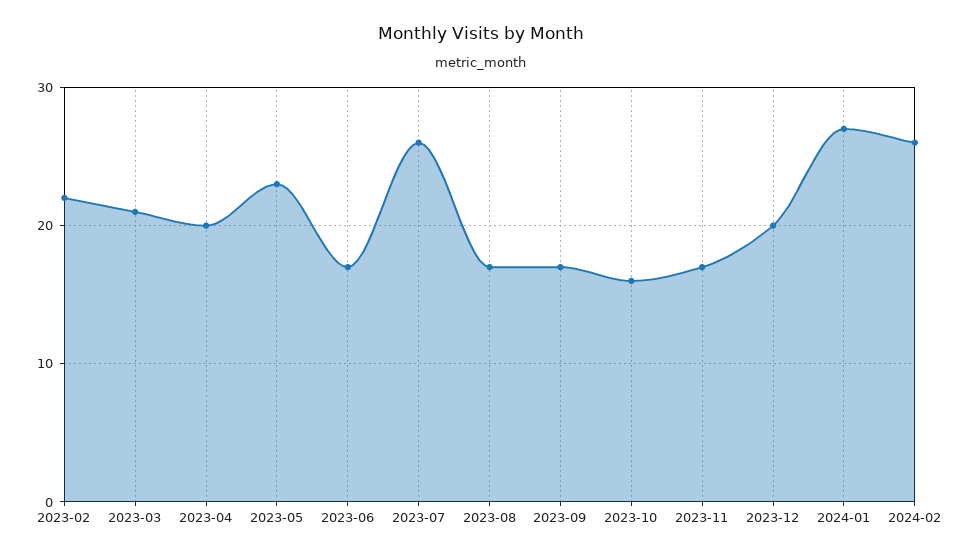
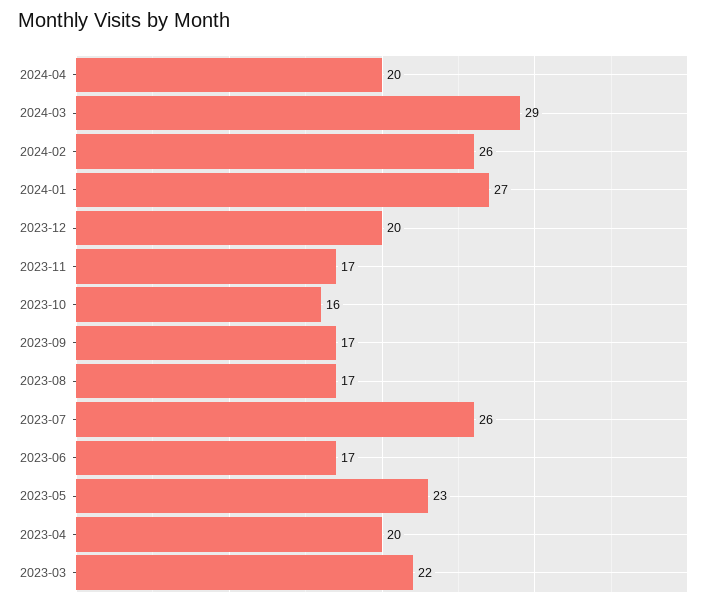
2023-02: 22 -> none
2023-03: 21 -> 22
2024-04: none -> 20
2024-03: none -> 29

